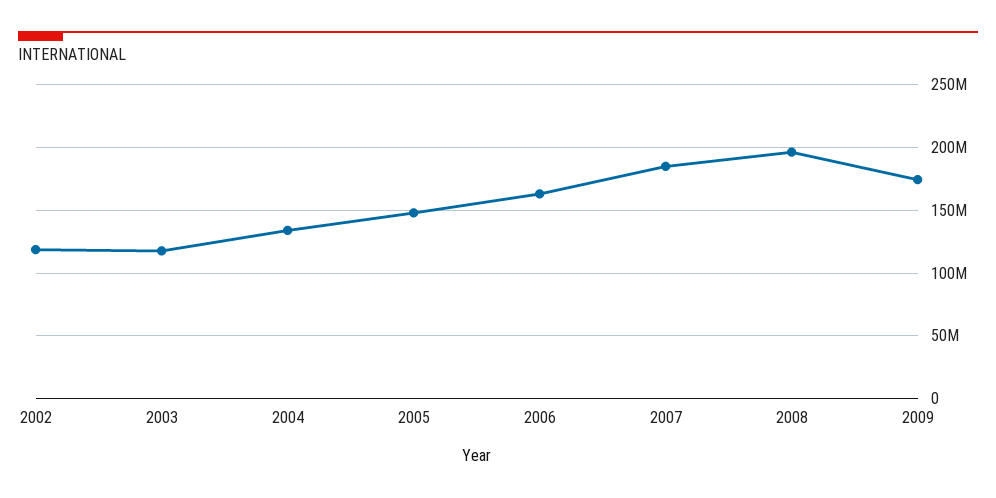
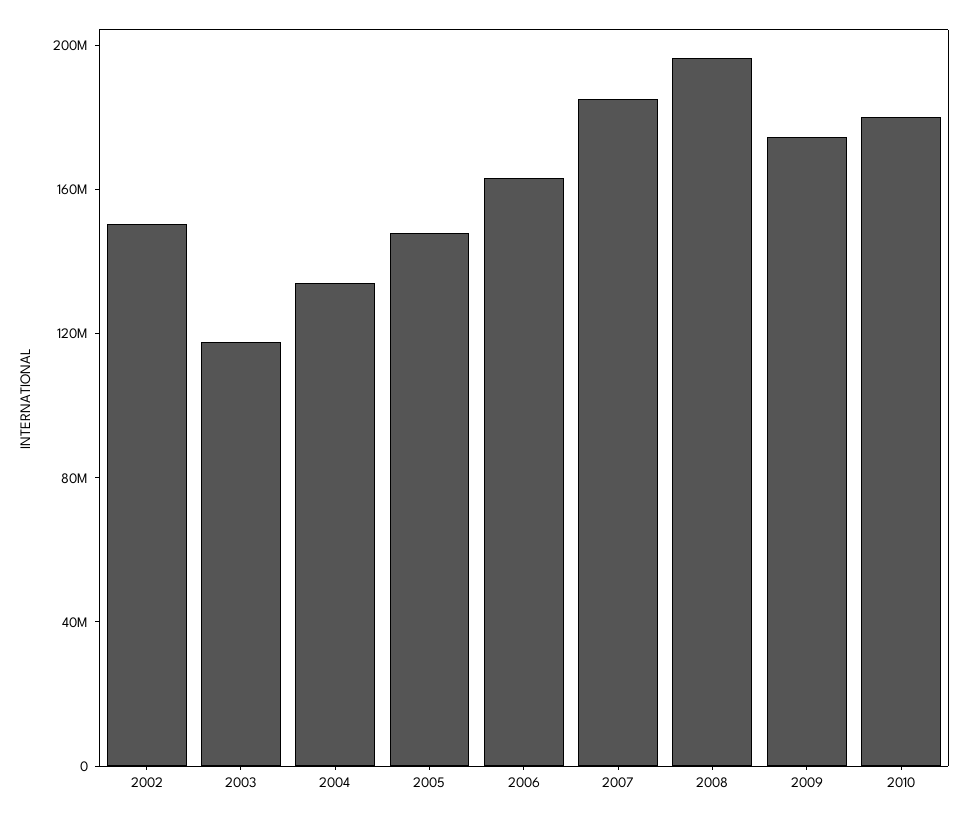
2002: 120000000 -> 150000000
2010: none -> 180000000

